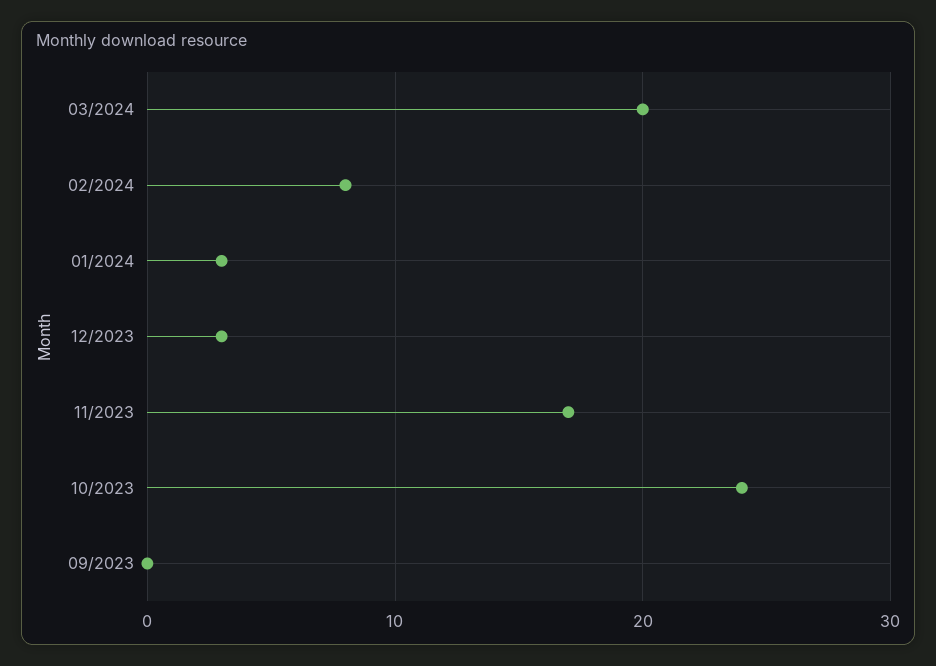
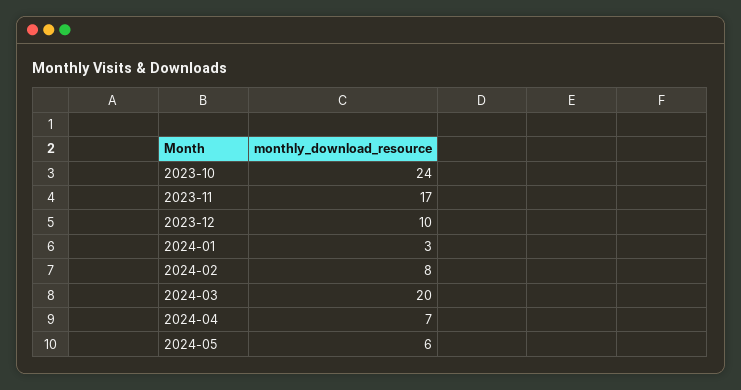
12/2023: 3 -> 10
09/2023: 0 -> none
2024-04: none -> 7
2024-05: none -> 6

